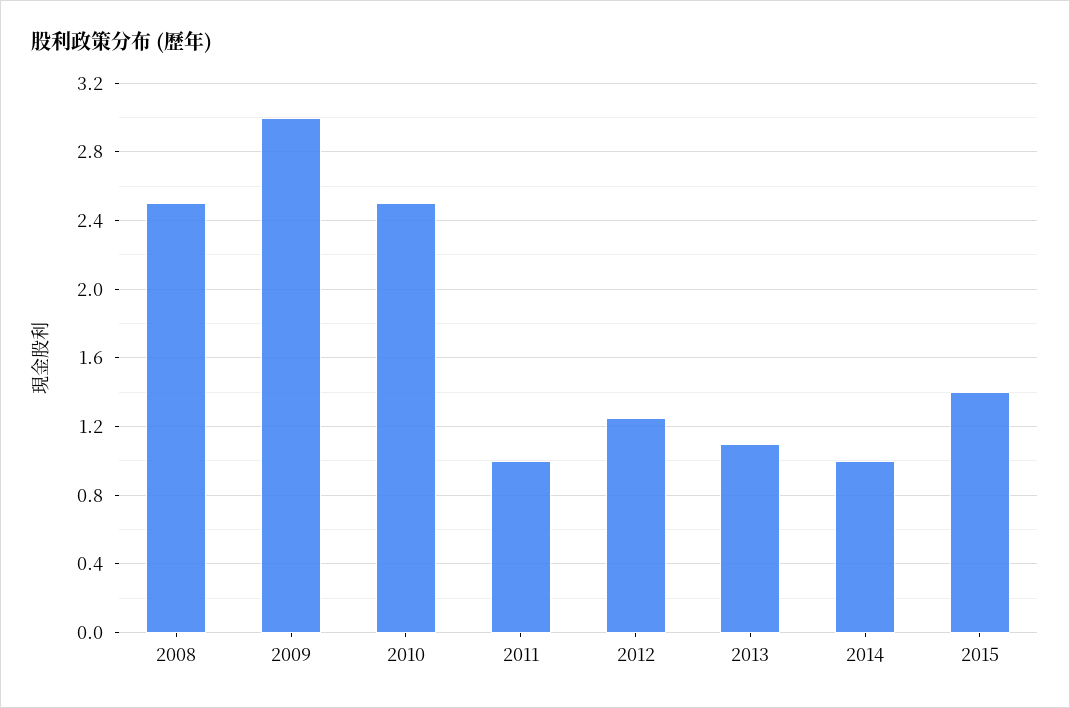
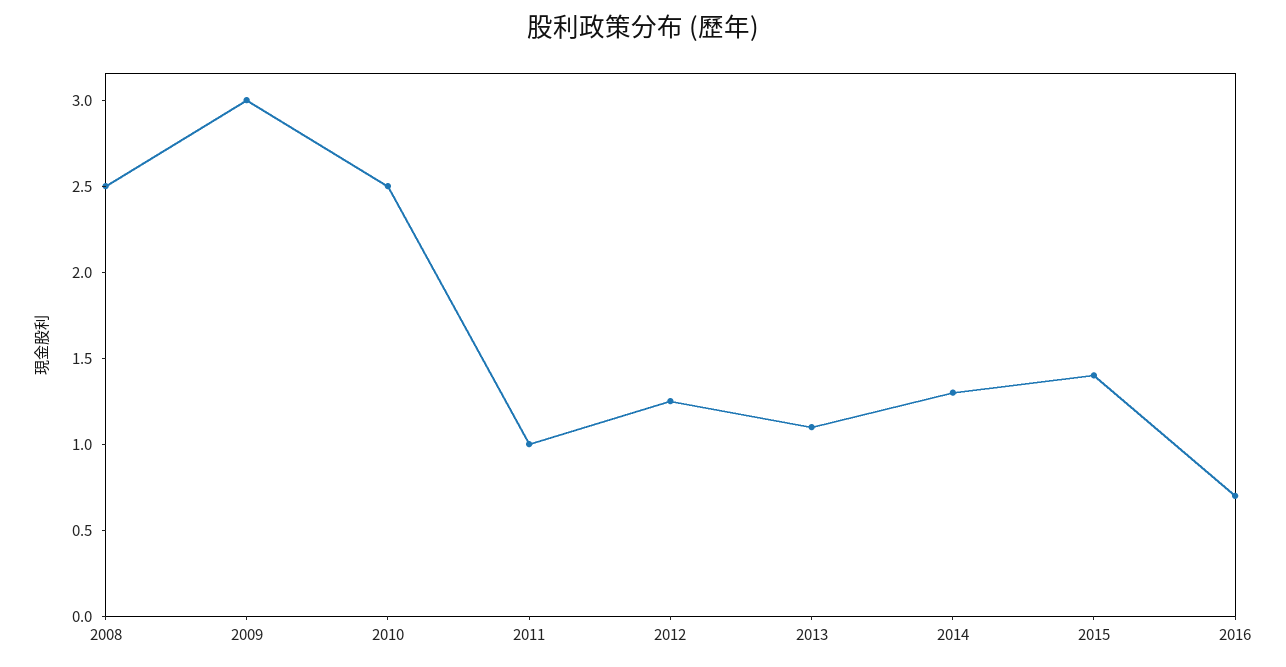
2014: 1 -> 1.3
2016: none -> 0.7

